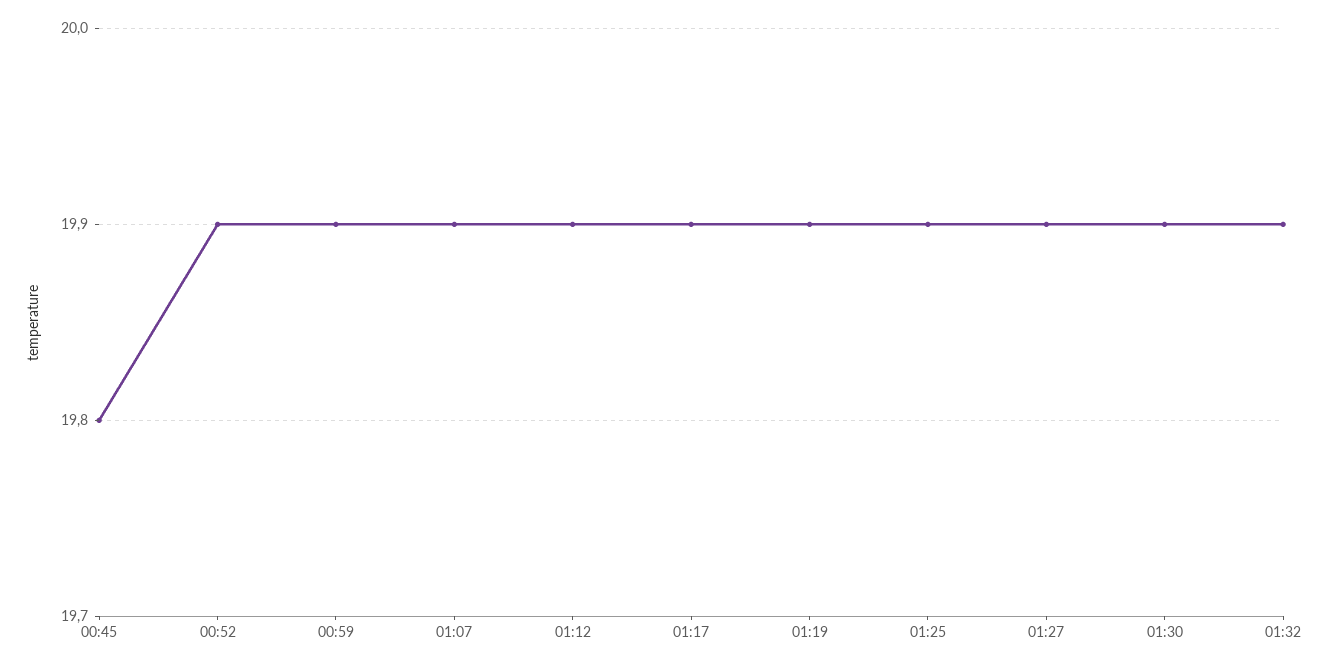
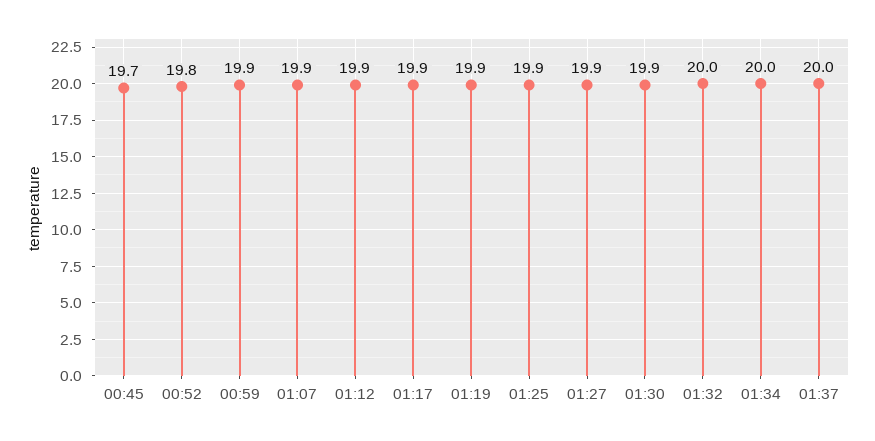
00:45: 19.8 -> 19.7
00:52: 19.9 -> 19.8
01:32: 19.9 -> 20
01:34: none -> 20
01:37: none -> 20

